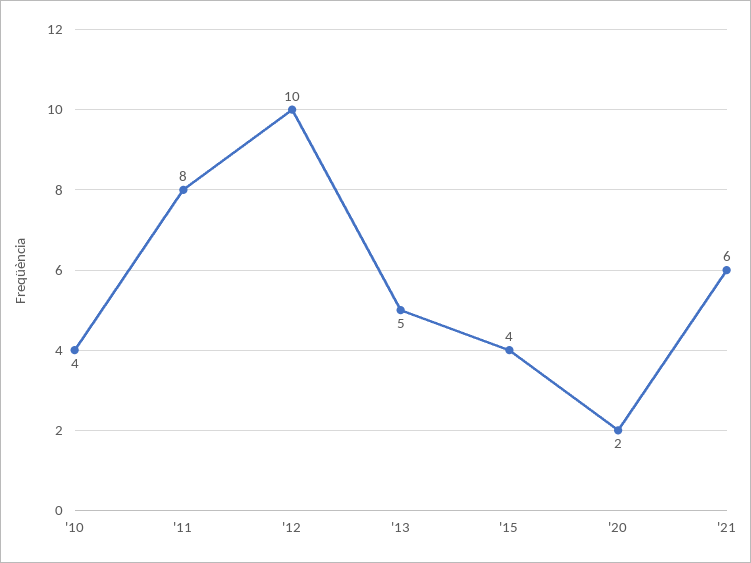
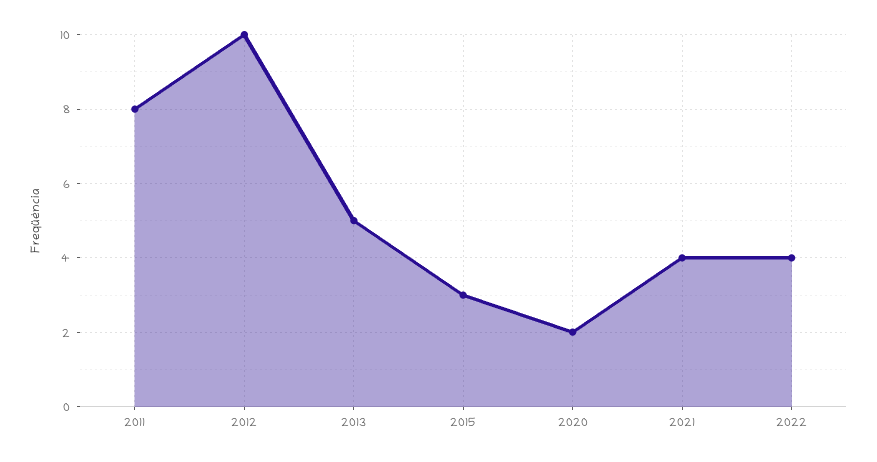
'10: 4 -> none
'15: 4 -> 3
'21: 6 -> 4
2022: none -> 4

